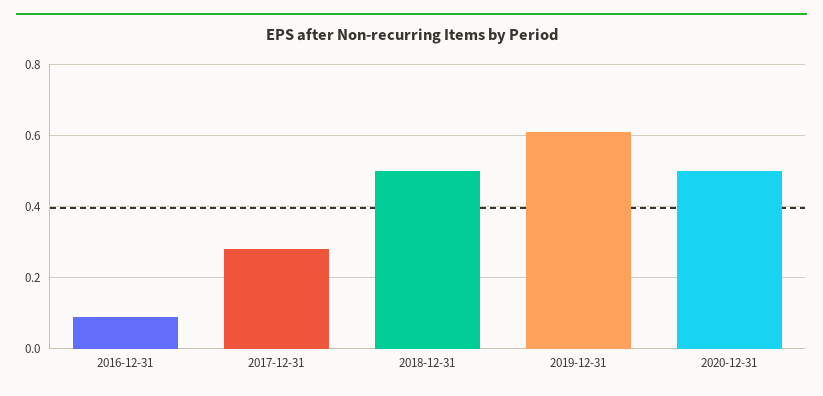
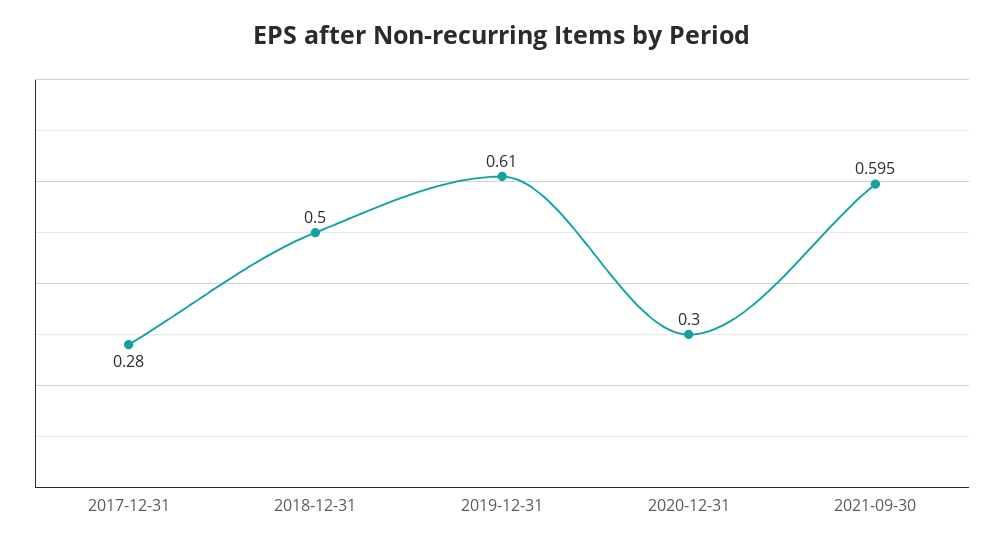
2016-12-31: 0.1 -> none
2020-12-31: 0.5 -> 0.3
2021-09-30: none -> 0.595

